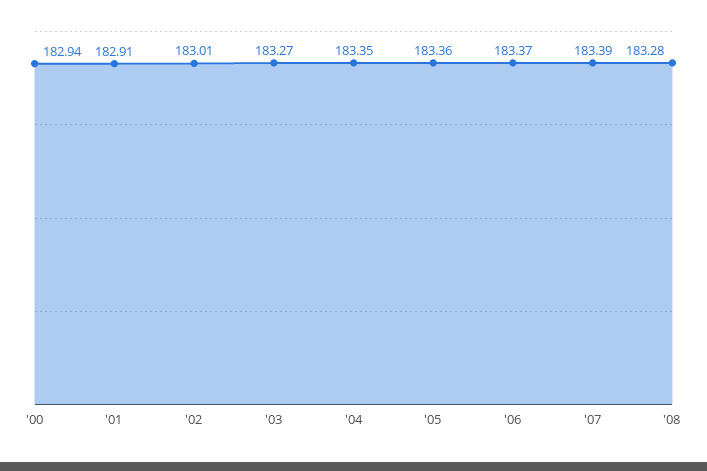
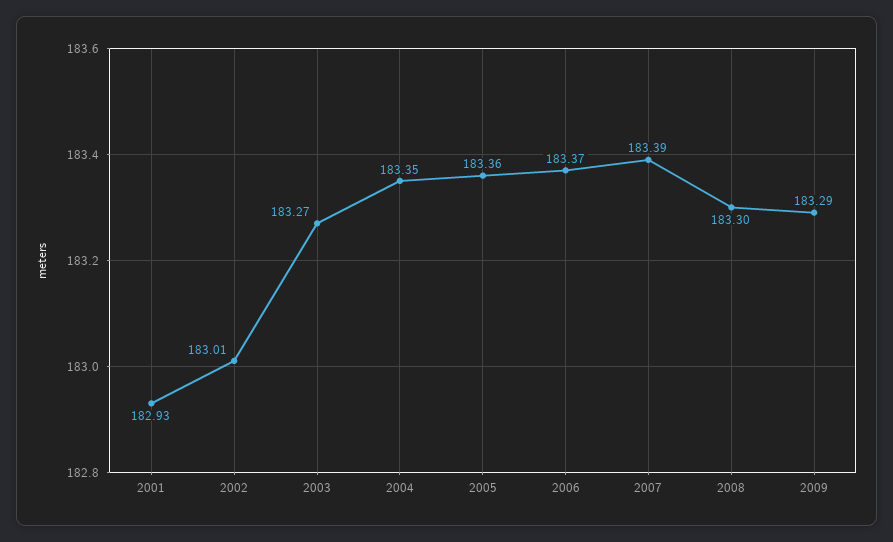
'00: 182.94 -> none
'01: 182.91 -> 182.93
'08: 183.28 -> 183.3
2009: none -> 183.29

